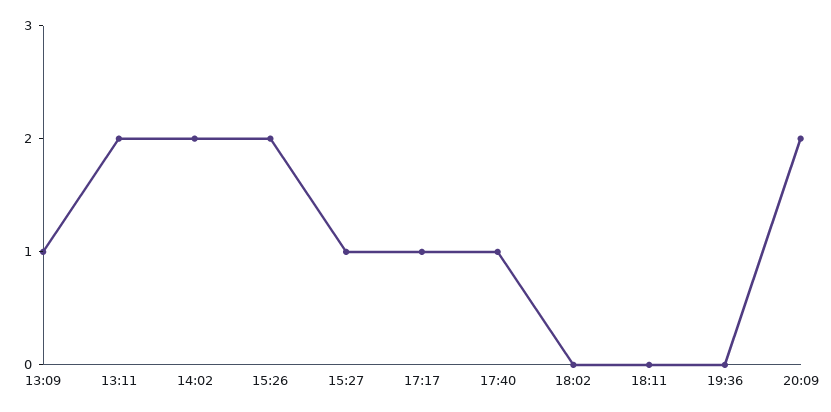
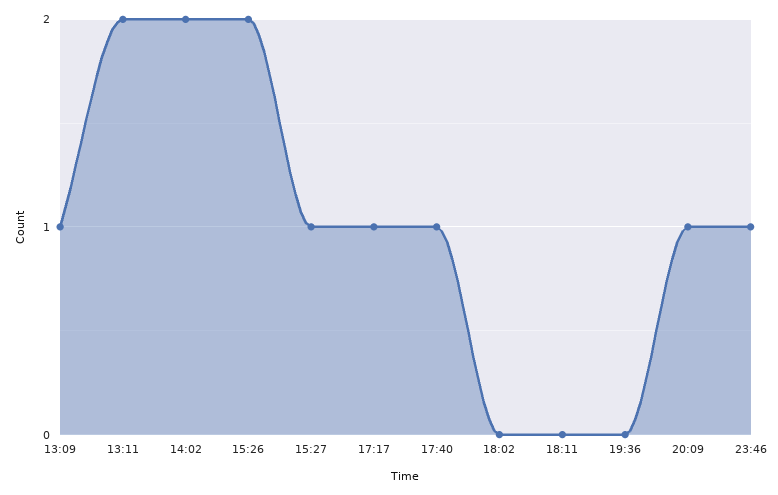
20:09: 2 -> 1
23:46: none -> 1

